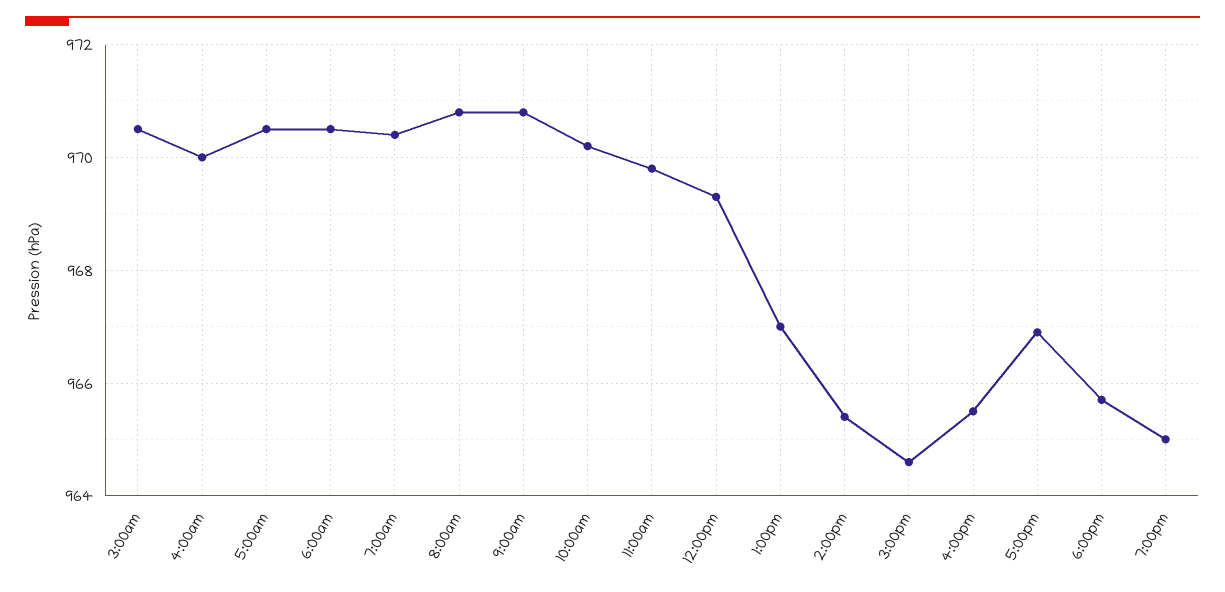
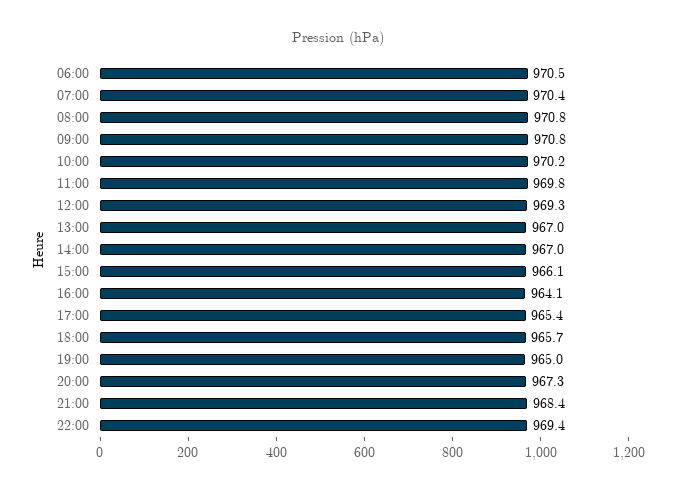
3:00am: 970.5 -> none
4:00am: 970 -> none
5:00am: 970.5 -> none
2:00pm: 965.5 -> 967
3:00pm: 964.5 -> 966.1
4:00pm: 965.5 -> 964.1
5:00pm: 967 -> 965.4
20:00: none -> 967.3
21:00: none -> 968.4
22:00: none -> 969.4

